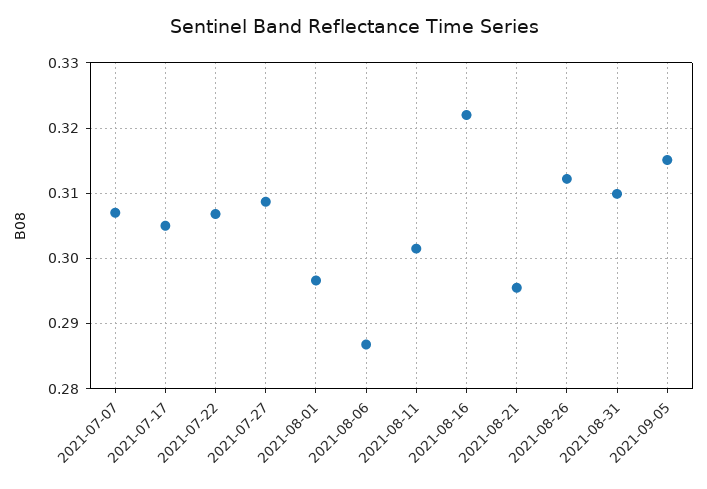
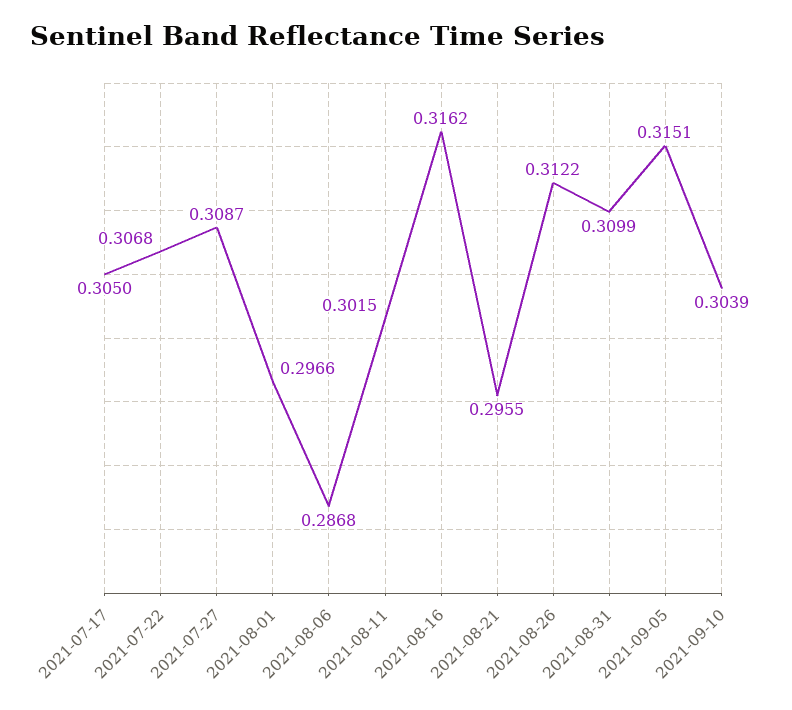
2021-07-07: 0.307 -> none
2021-08-16: 0.322 -> 0.3162
2021-09-10: none -> 0.3039

